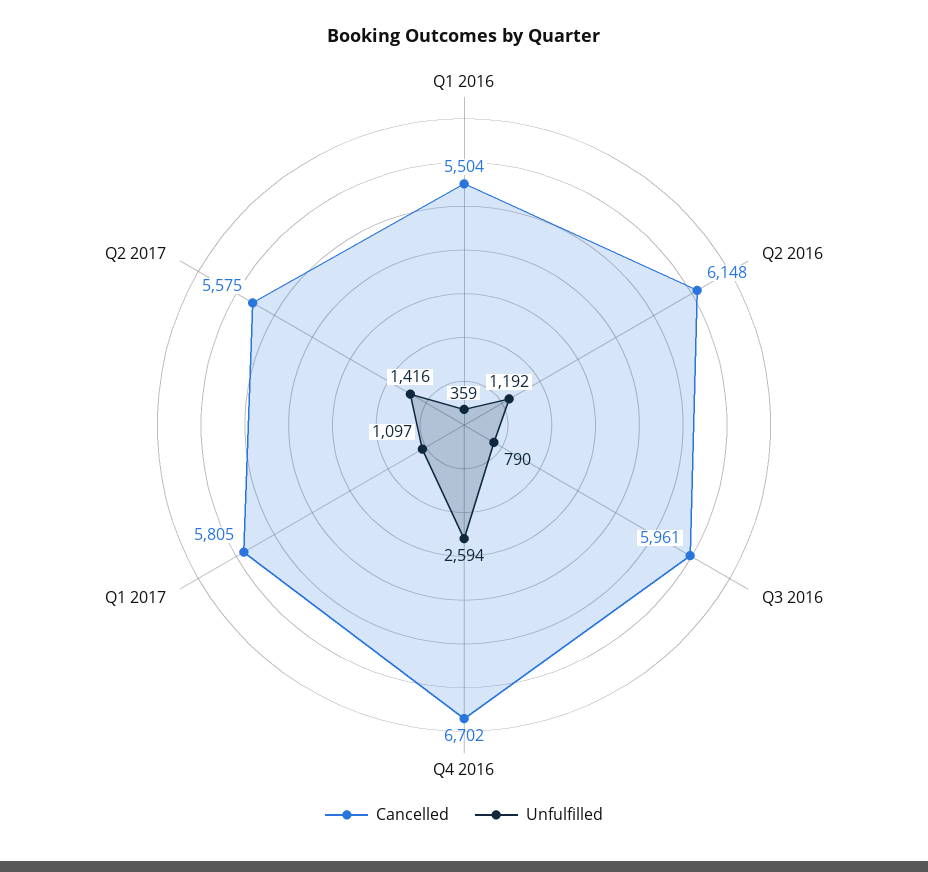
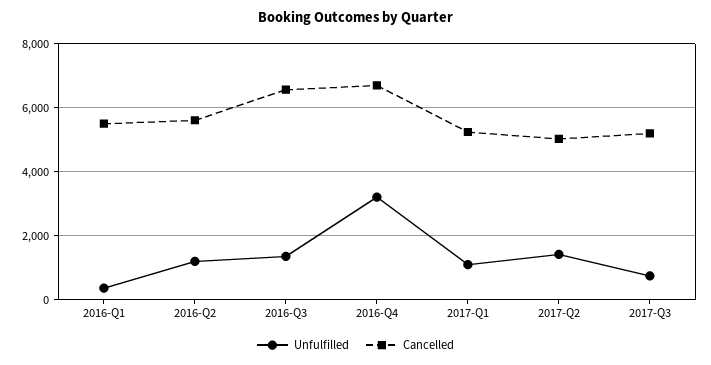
Cancelled, Q2 2016: 6148 -> 5600
Cancelled, Q3 2016: 5961 -> 6600
Unfulfilled, Q3 2016: 790 -> 1400
Unfulfilled, Q4 2016: 2594 -> 3200
Cancelled, Q1 2017: 5805 -> 5200
Cancelled, Q2 2017: 5575 -> 5000
Unfulfilled, 2017-Q3: none -> 800
Cancelled, 2017-Q3: none -> 5200

